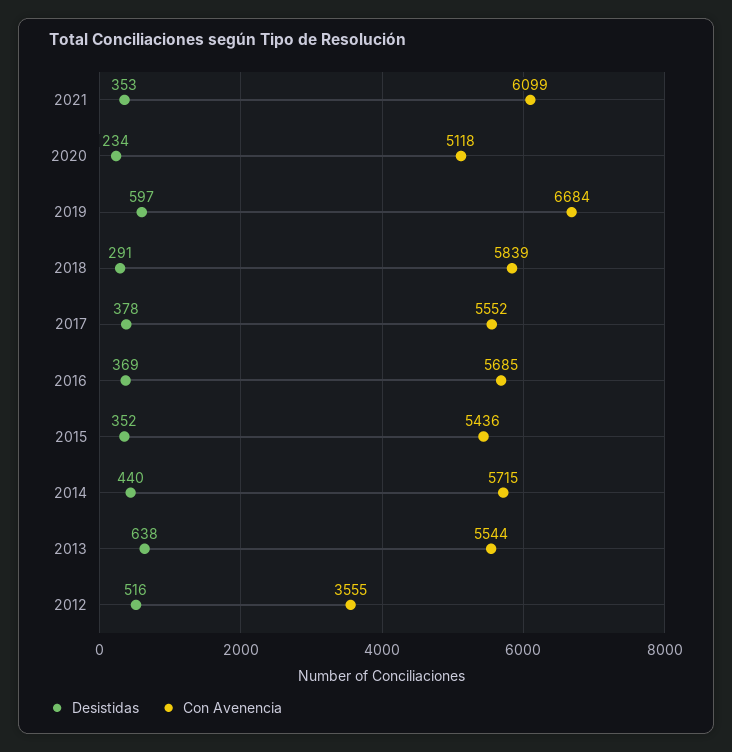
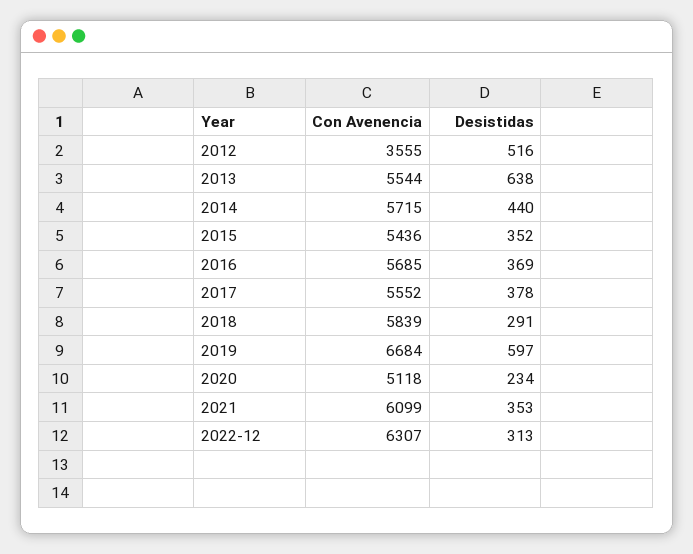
Con Avenencia, 2022-12: none -> 6307
Desistidas, 2022-12: none -> 313

